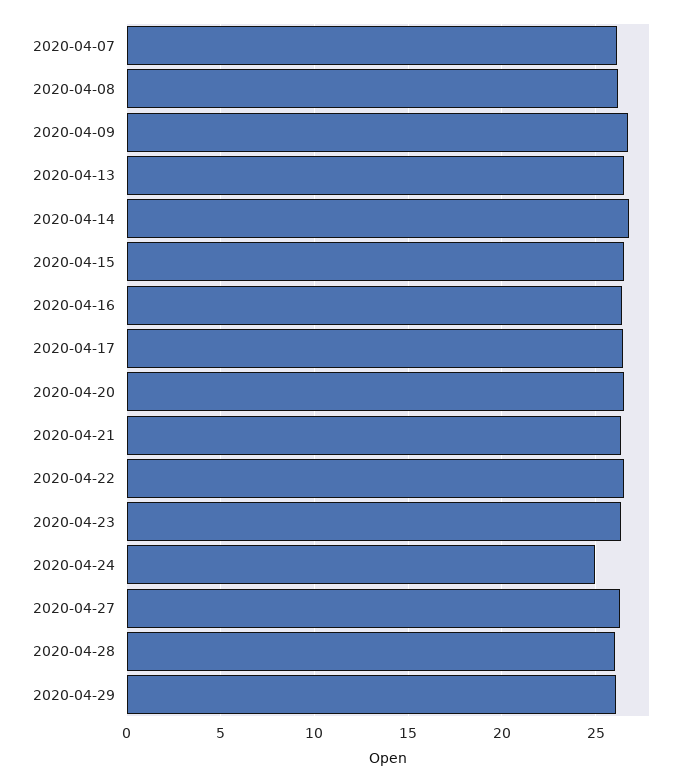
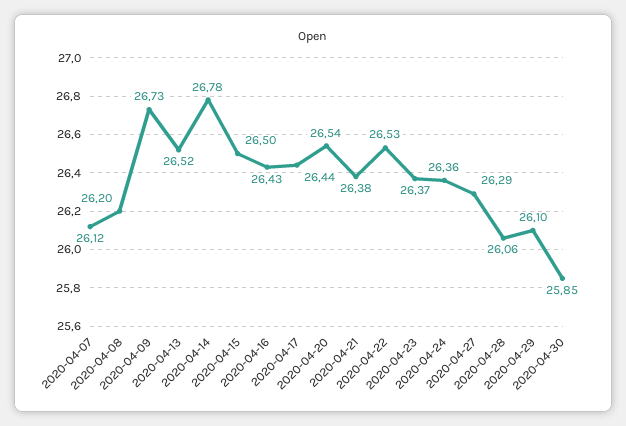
2020-04-24: 25 -> 26.36
2020-04-30: none -> 25.85

